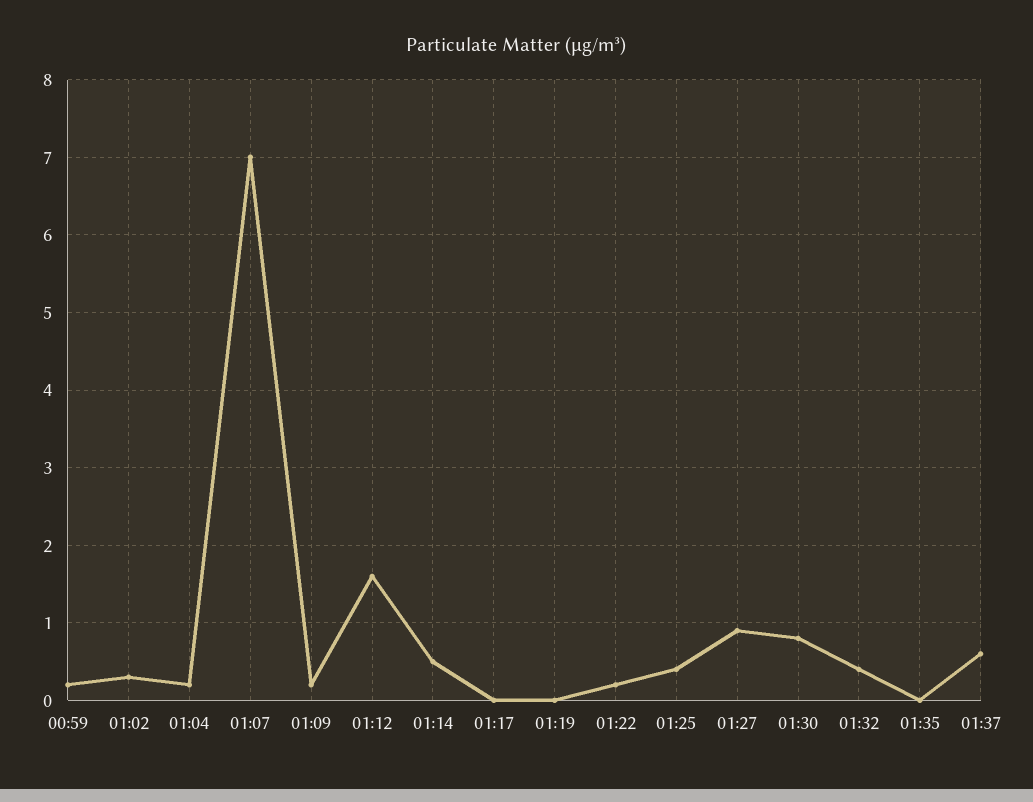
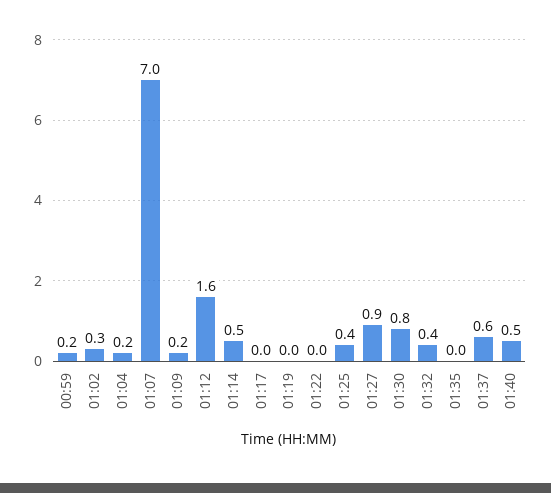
01:22: 0.2 -> 0
01:40: none -> 0.5

